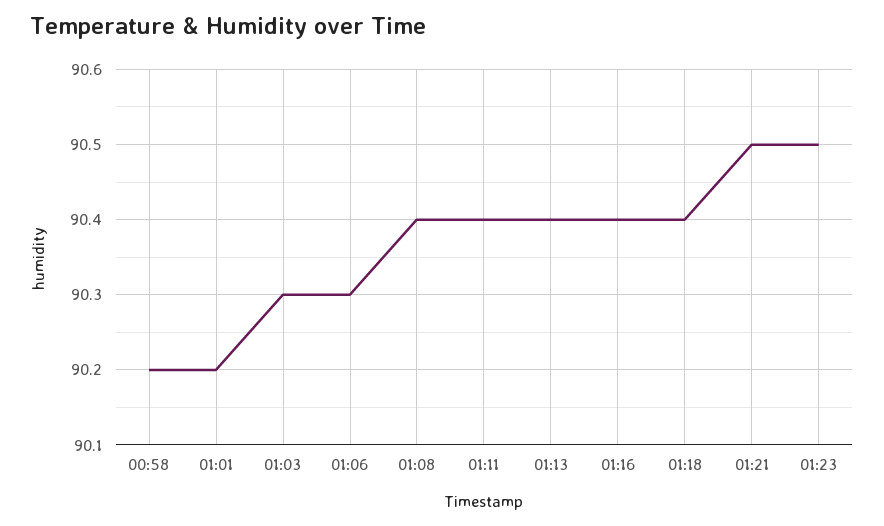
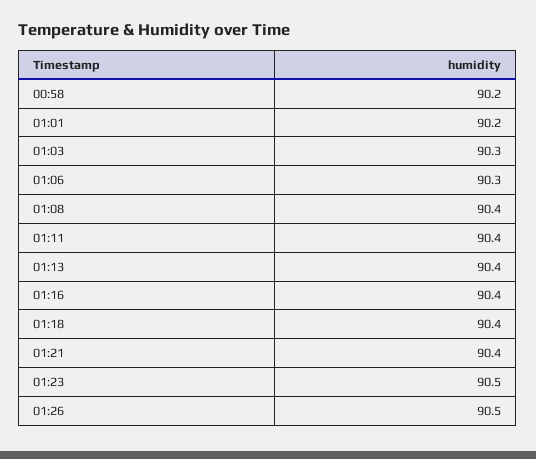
01:21: 90.5 -> 90.4
01:26: none -> 90.5

